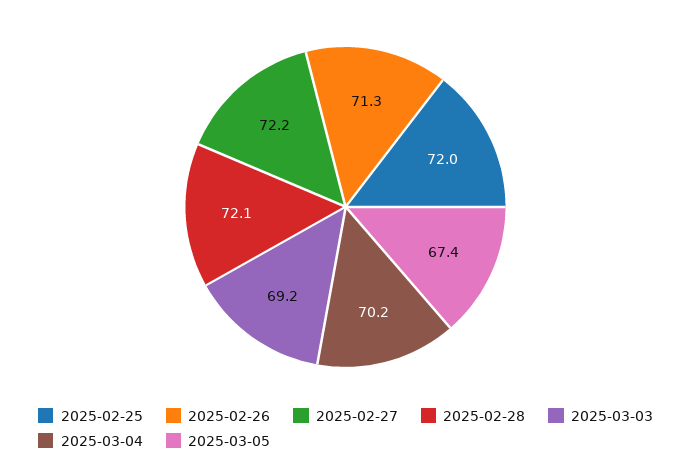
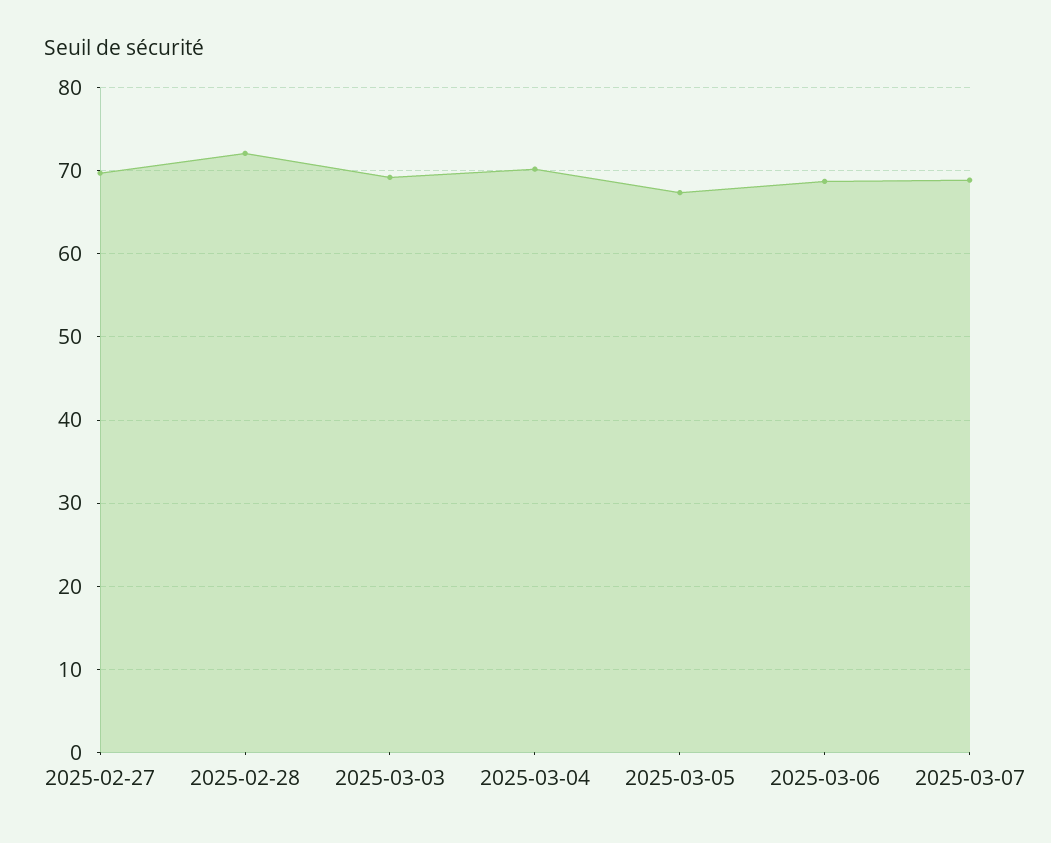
2025-02-25: 72 -> none
2025-02-26: 71.3 -> none
2025-02-27: 72.2 -> 70
2025-03-06: none -> 69
2025-03-07: none -> 69

